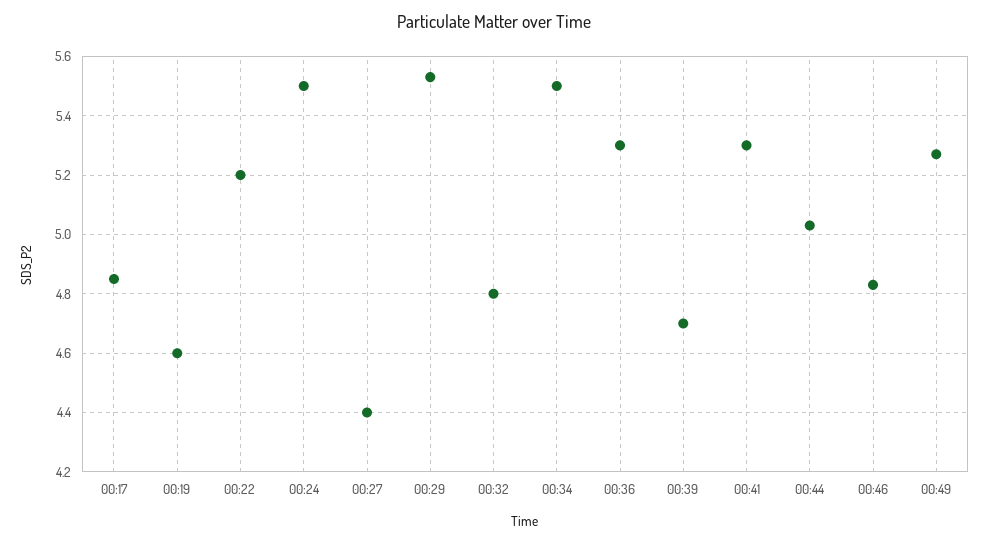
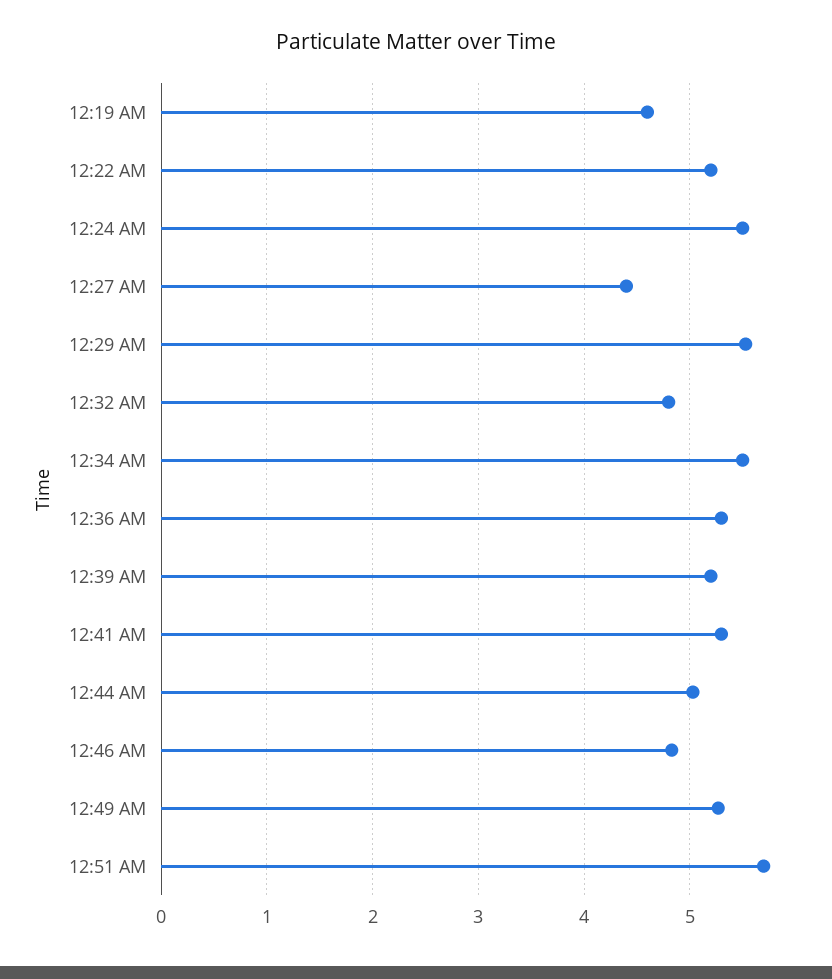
00:17: 4.85 -> none
00:39: 4.7 -> 5.2
12:51 AM: none -> 5.7

